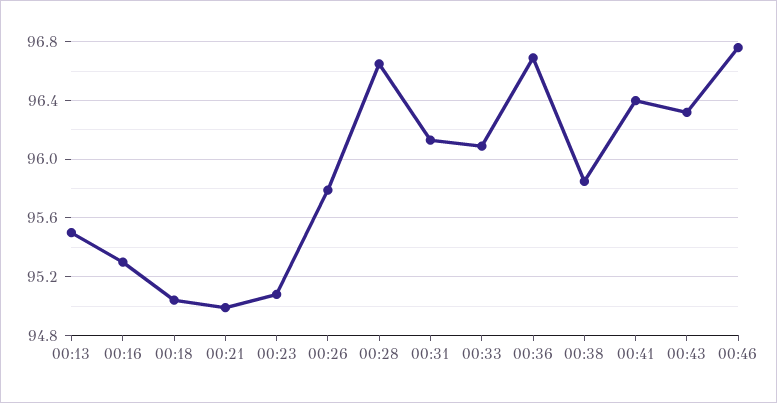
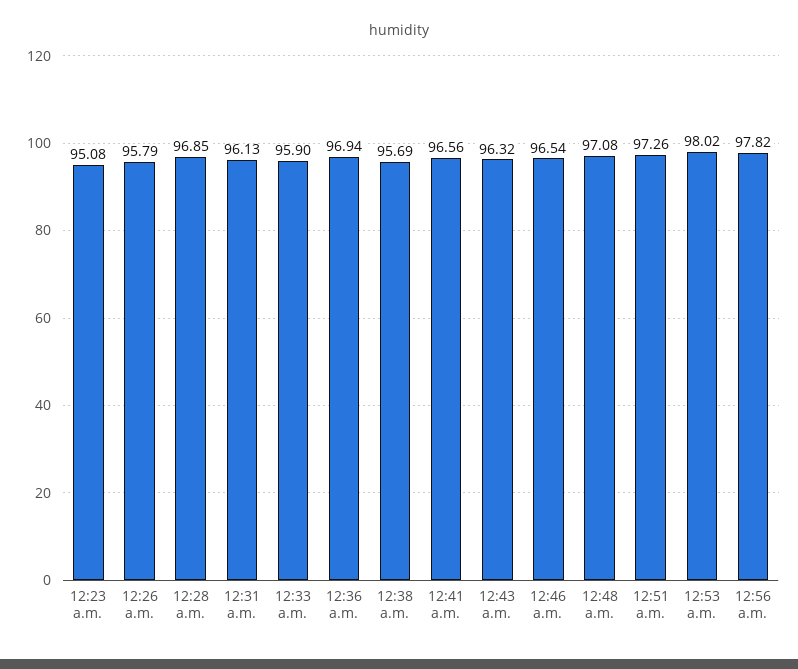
00:13: 95.5 -> none
00:16: 95.3 -> none
00:18: 95.05 -> none
00:21: 95 -> none
00:28: 96.65 -> 96.85
00:33: 96.1 -> 95.9
00:36: 96.7 -> 96.94
00:38: 95.85 -> 95.69
00:41: 96.4 -> 96.56
00:46: 96.75 -> 96.54
12:48 a.m.: none -> 97.08
12:51 a.m.: none -> 97.26
12:53 a.m.: none -> 98.02
12:56 a.m.: none -> 97.82

